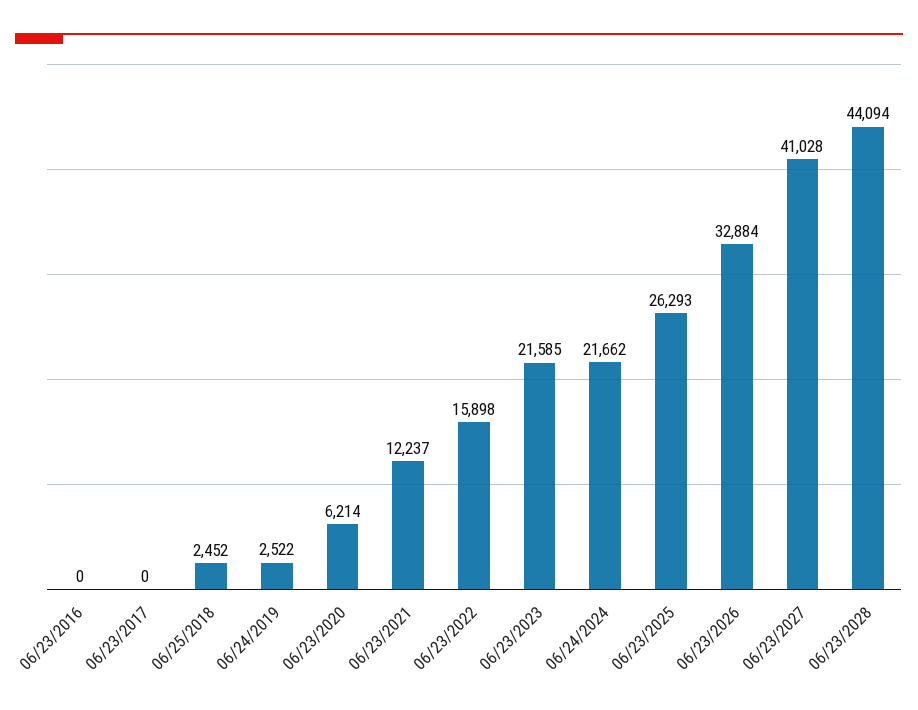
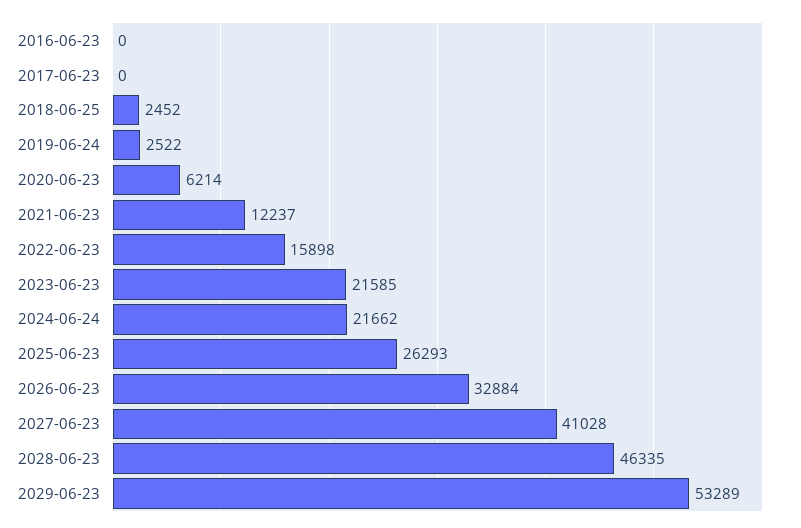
06/23/2028: 44094 -> 46335
2029-06-23: none -> 53289

